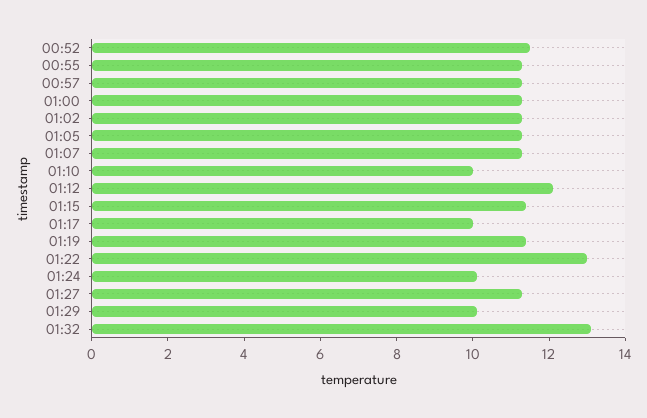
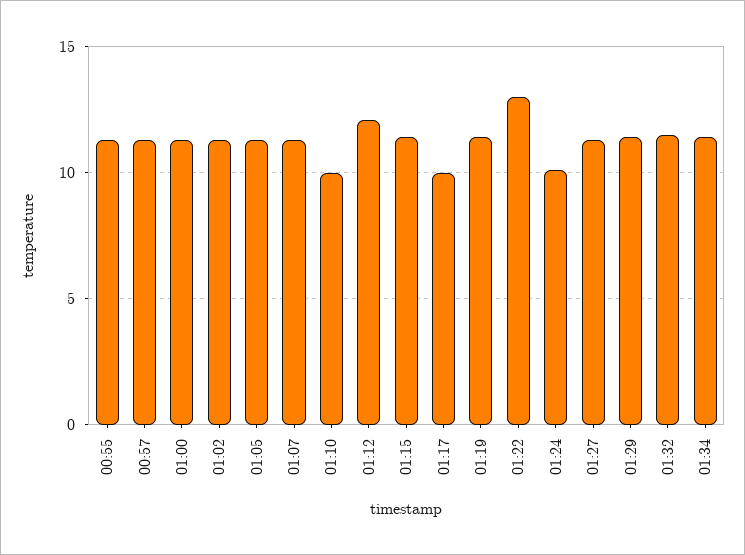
00:52: 11.5 -> none
01:29: 10 -> 11.5
01:32: 13 -> 11.5
01:34: none -> 11.5

